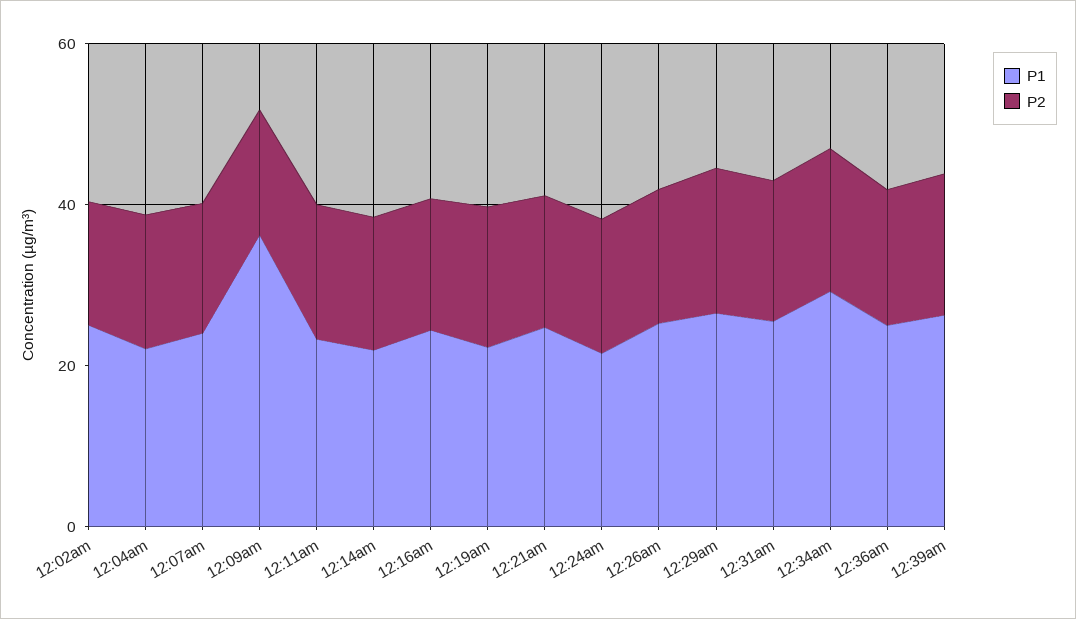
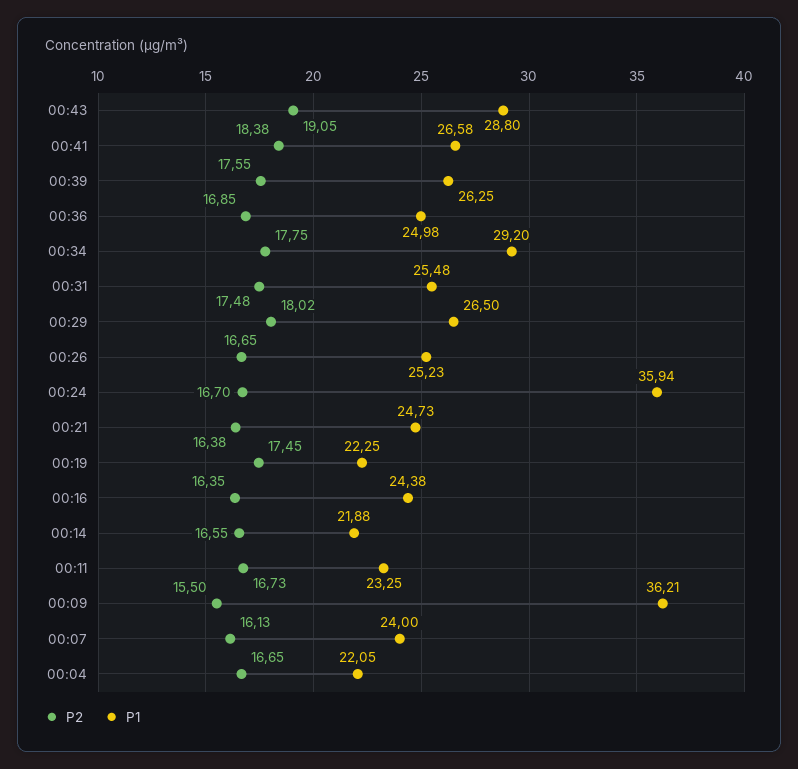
P1, 12:02am: 25 -> none
P2, 12:02am: 15 -> none
P1, 12:24am: 20 -> 35.94
P2, 00:43: none -> 19.05
P1, 00:43: none -> 28.8
P2, 00:41: none -> 18.38
P1, 00:41: none -> 26.58

